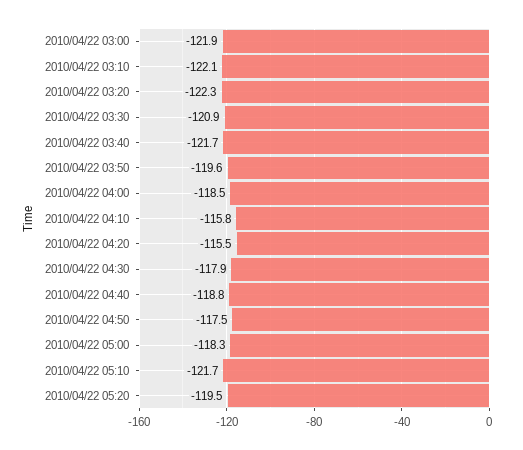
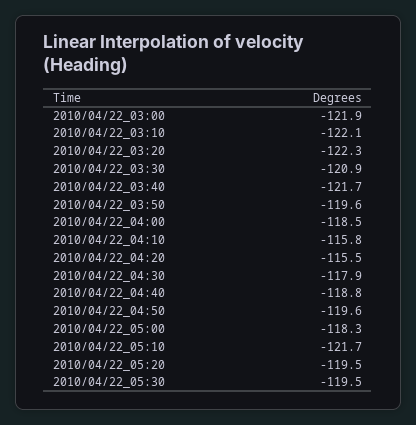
2010/04/22 04:50: -117.5 -> -119.6
2010/04/22_05:30: none -> -119.5

